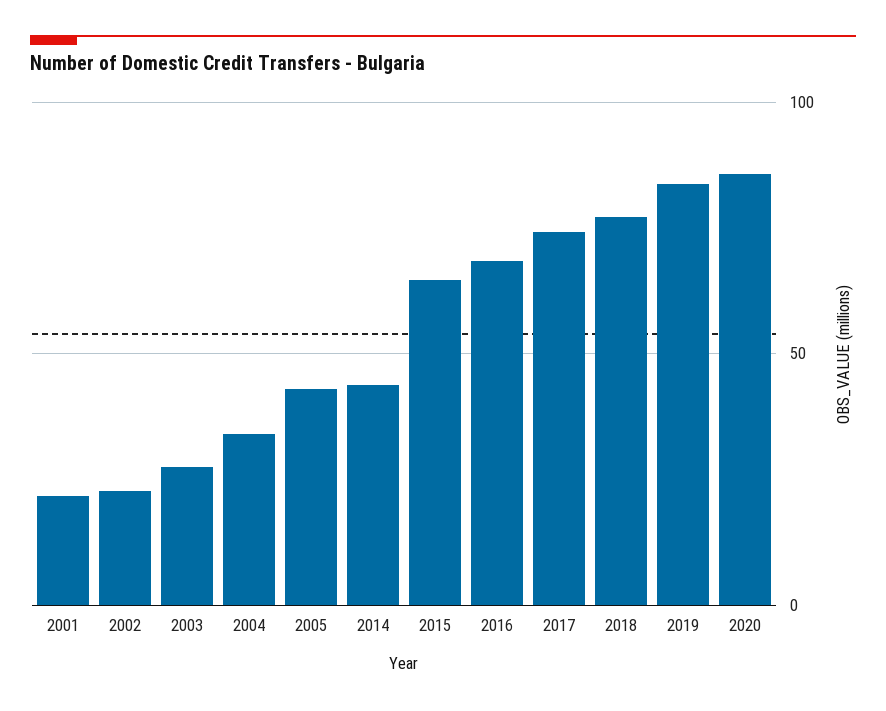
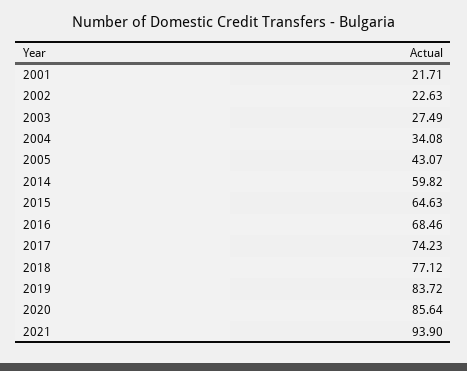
2014: 45 -> 59.82
2021: none -> 93.9

